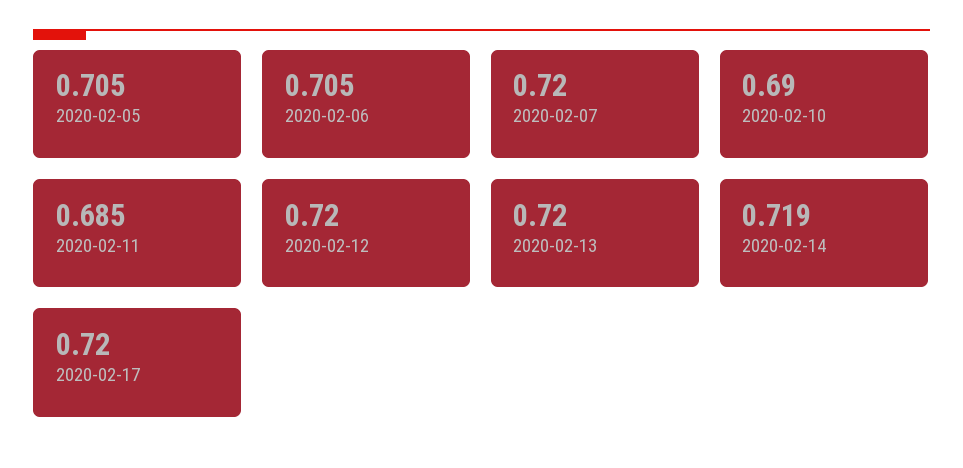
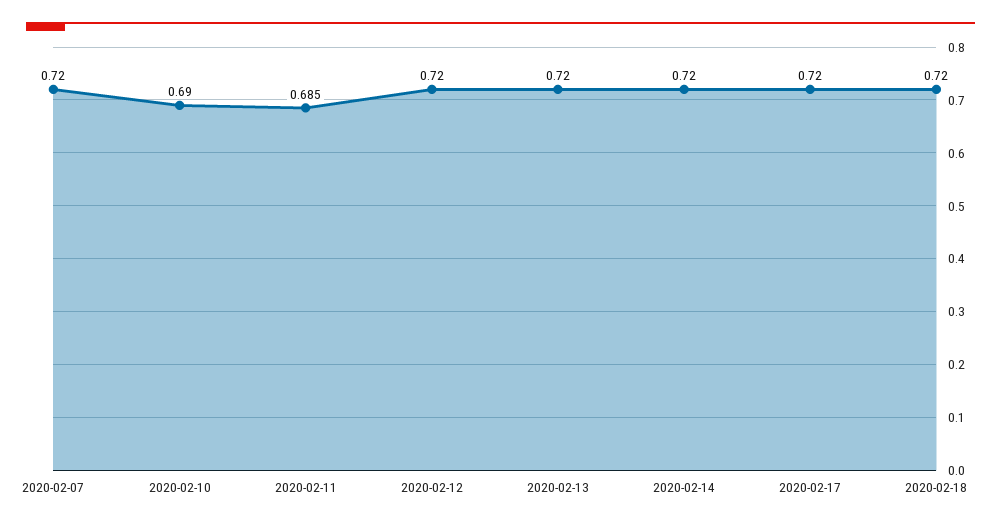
2020-02-05: 0.705 -> none
2020-02-06: 0.705 -> none
2020-02-14: 0.719 -> 0.72
2020-02-18: none -> 0.72

